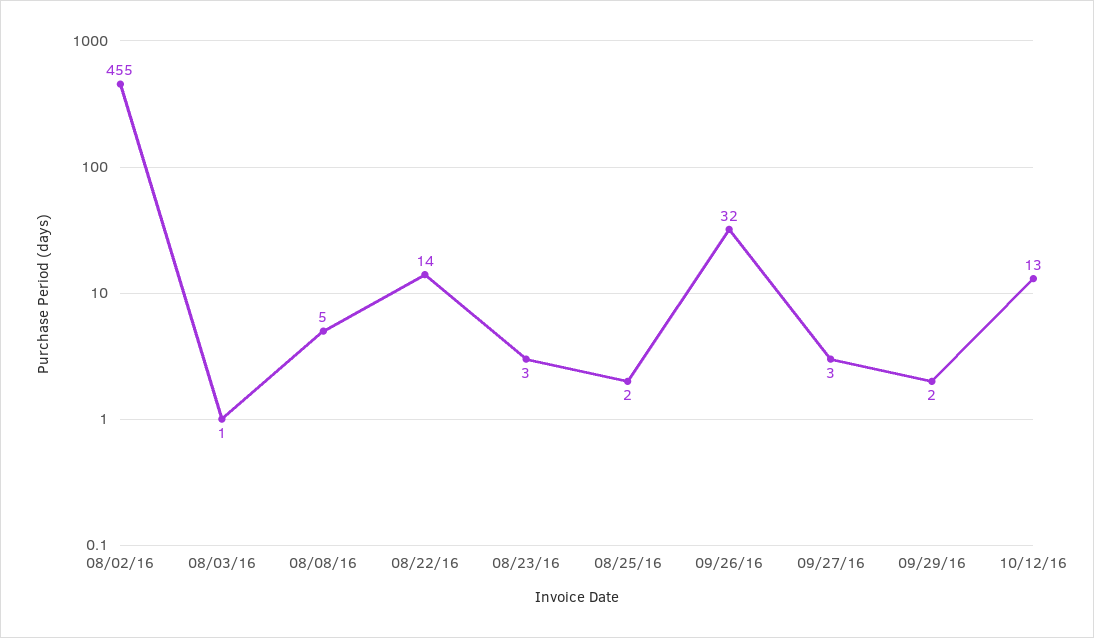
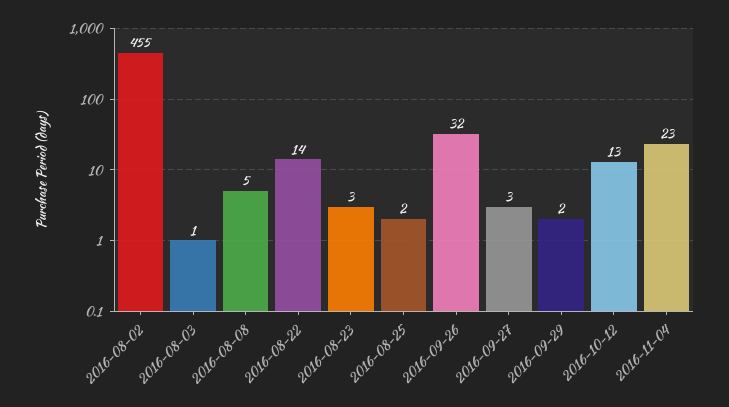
2016-11-04: none -> 23

